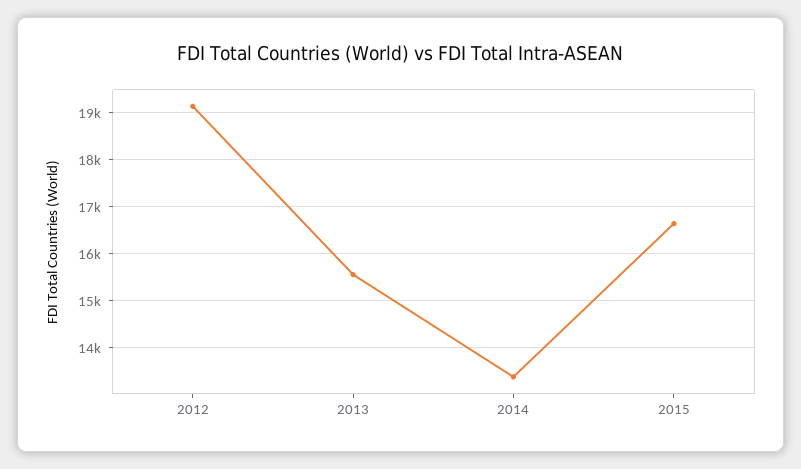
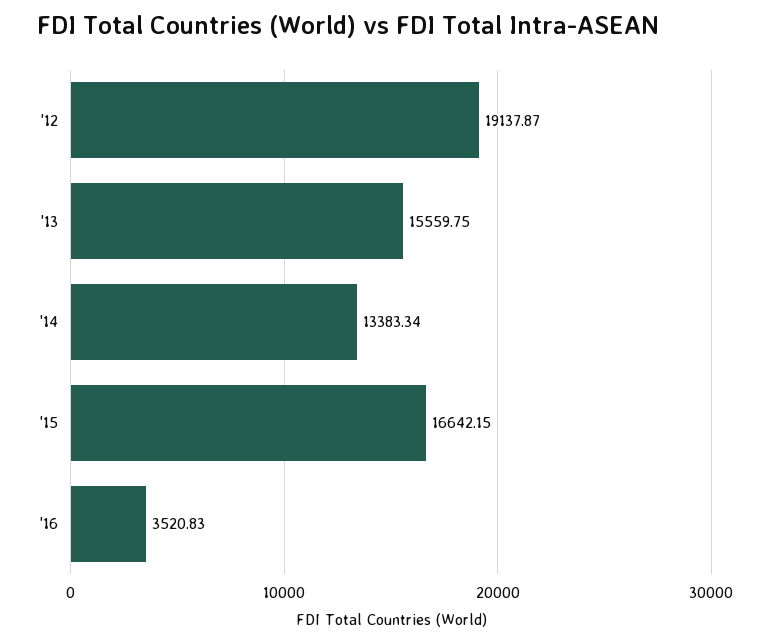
'16: none -> 3520.83

